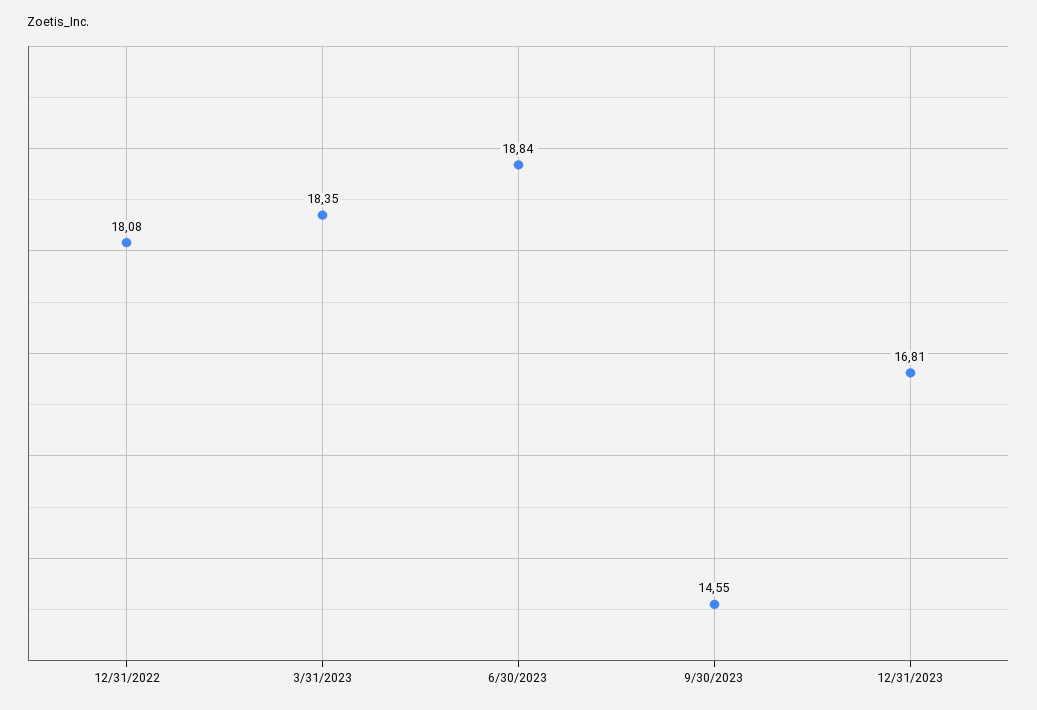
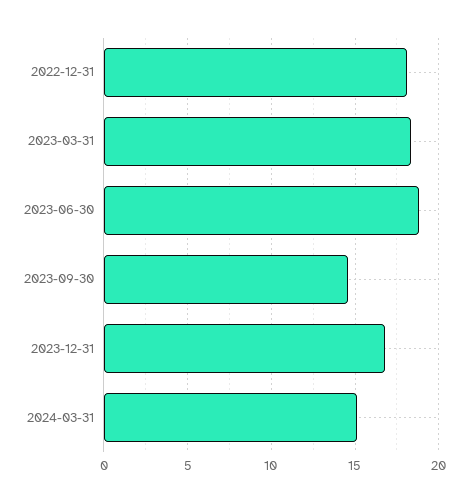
2024-03-31: none -> 15

